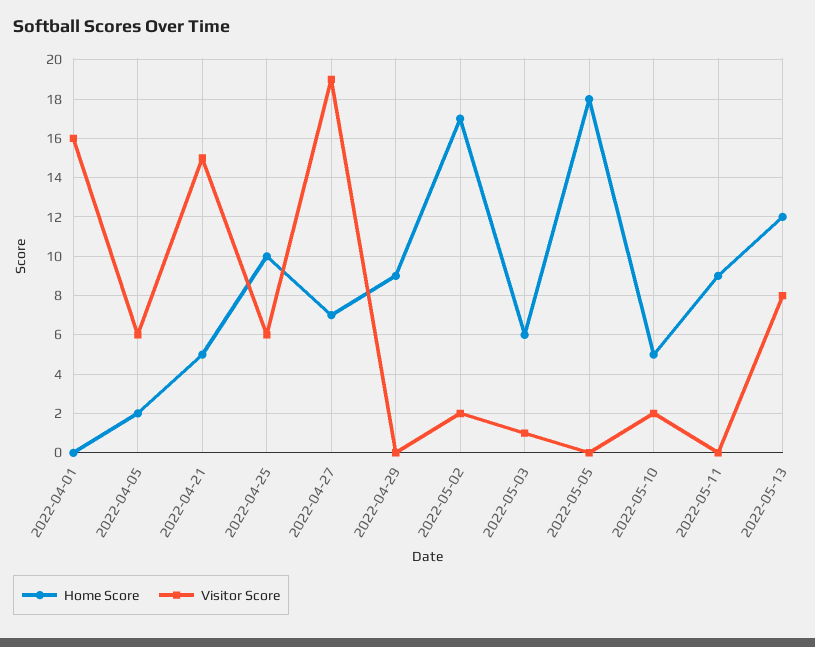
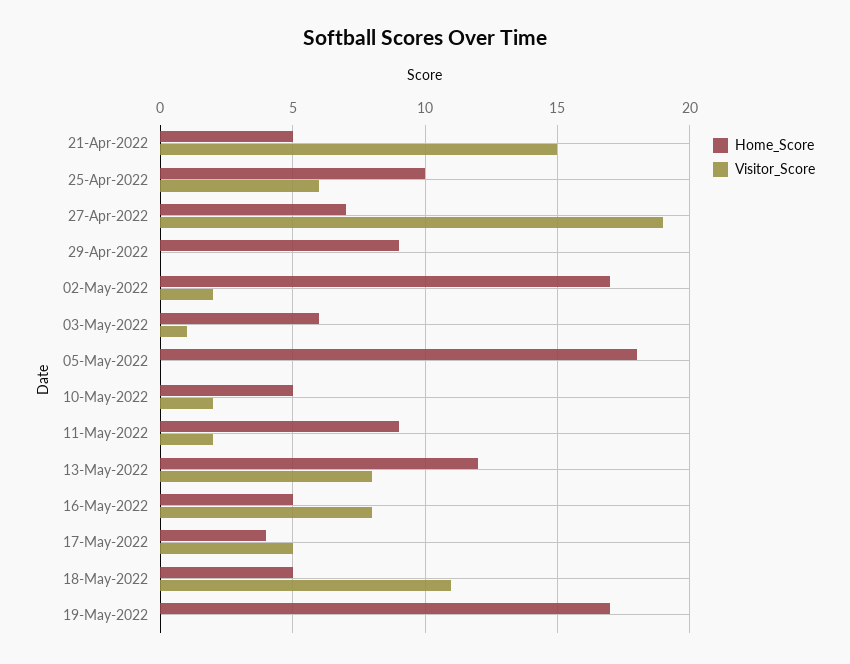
Home Score, 2022-04-01: 0 -> none
Visitor Score, 2022-04-01: 16 -> none
Home Score, 2022-04-05: 2 -> none
Visitor Score, 2022-04-05: 6 -> none
Visitor Score, 2022-05-11: 0 -> 2
Home Score, 16-May-2022: none -> 5
Visitor Score, 16-May-2022: none -> 8
Home Score, 17-May-2022: none -> 4
Visitor Score, 17-May-2022: none -> 5
Home Score, 18-May-2022: none -> 5
Visitor Score, 18-May-2022: none -> 11
Home Score, 19-May-2022: none -> 17
Visitor Score, 19-May-2022: none -> 0

